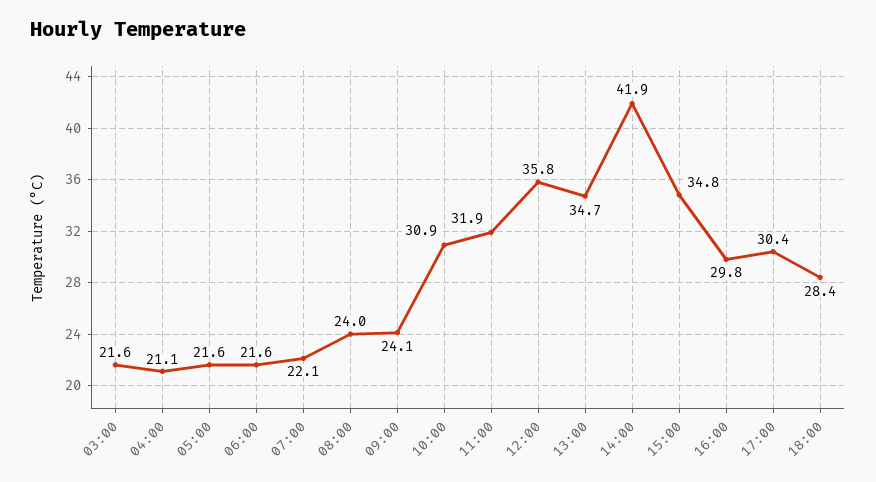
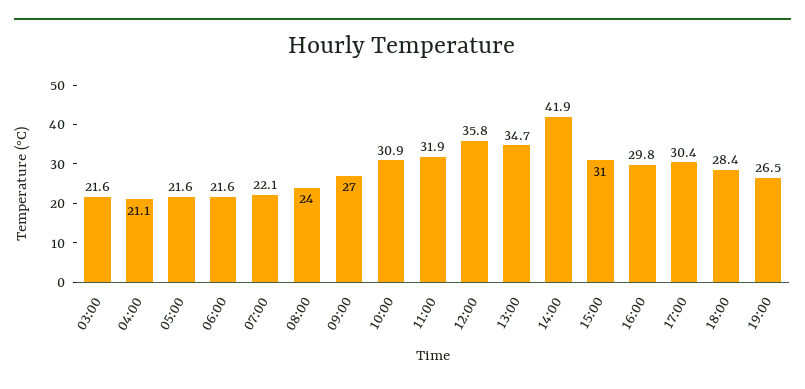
09:00: 24.1 -> 27
15:00: 34.8 -> 31
19:00: none -> 26.5

